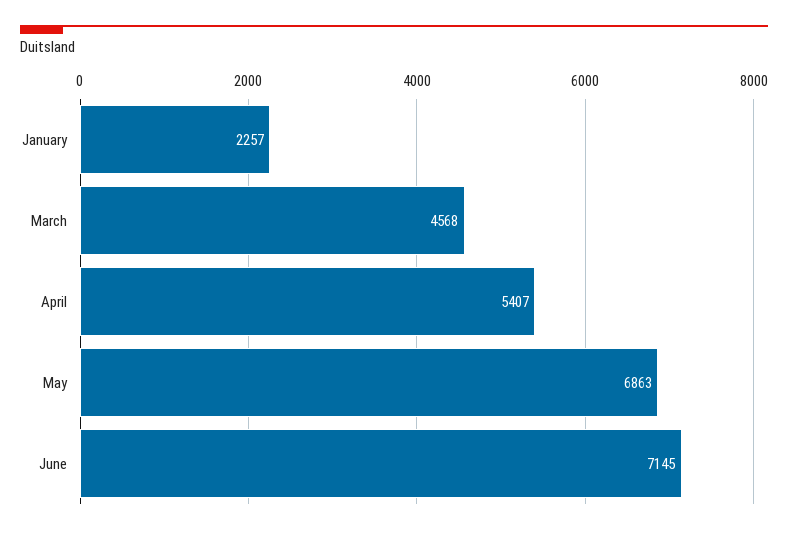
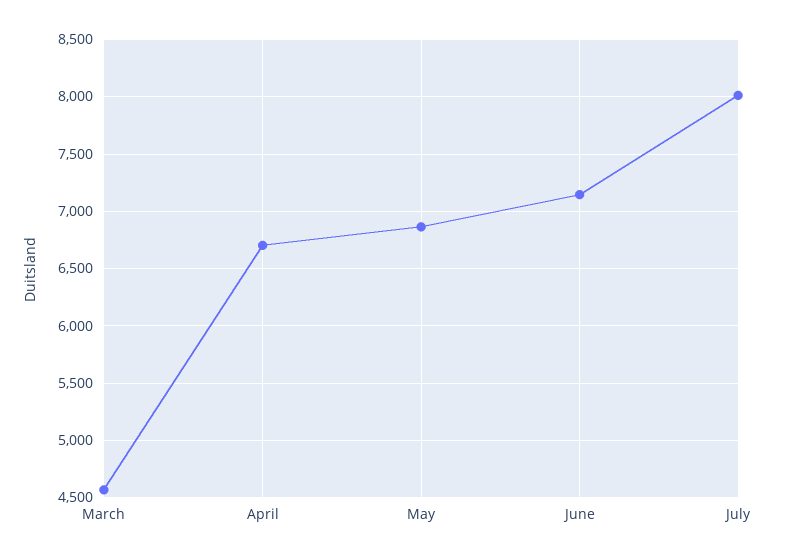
January: 2257 -> none
April: 5407 -> 6700
July: none -> 8000

